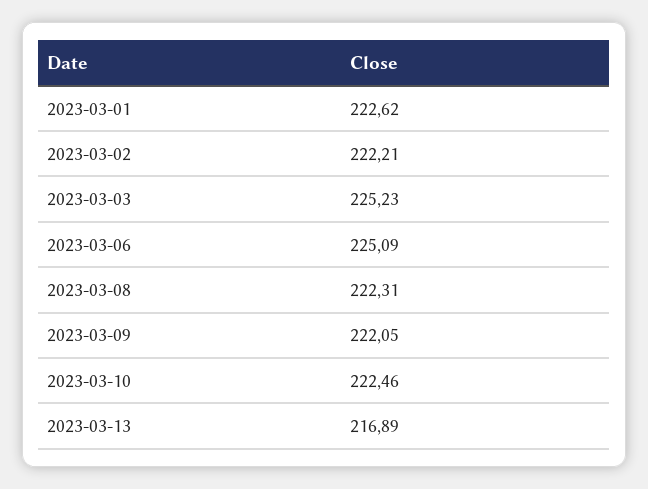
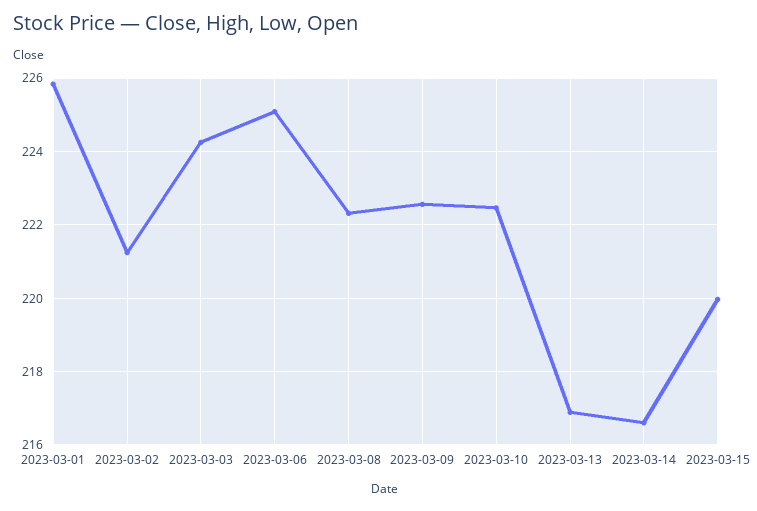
2023-03-01: 222.62 -> 225.8
2023-03-02: 222.21 -> 221.2
2023-03-03: 225.23 -> 224.2
2023-03-09: 222.05 -> 222.6
2023-03-14: none -> 216.6
2023-03-15: none -> 220

